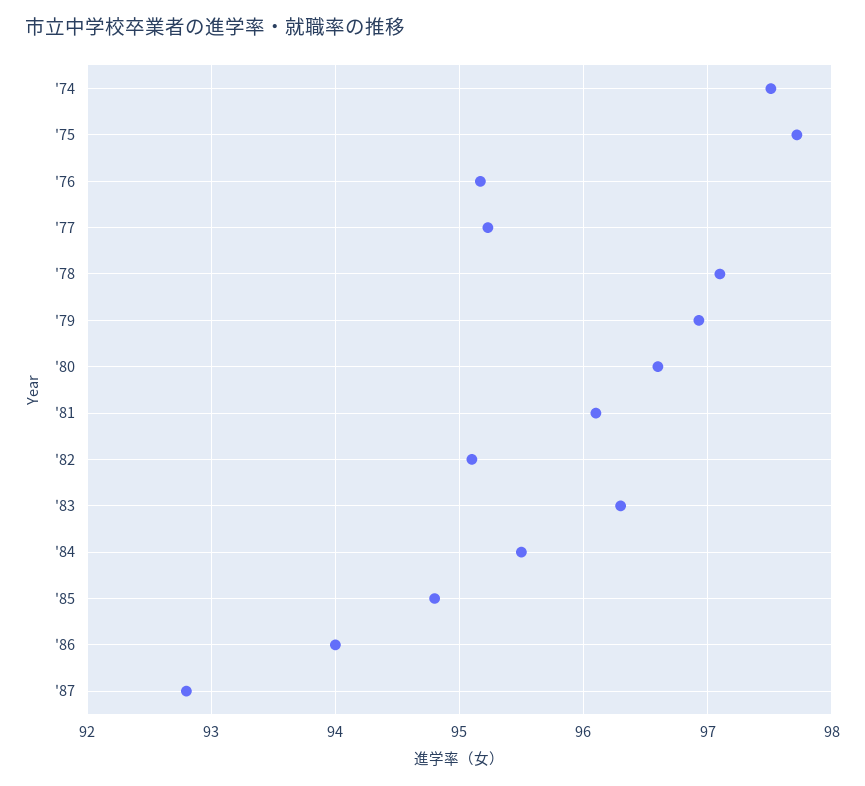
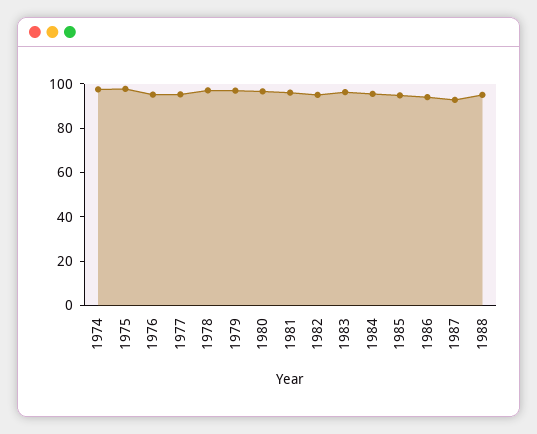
1988: none -> 95

